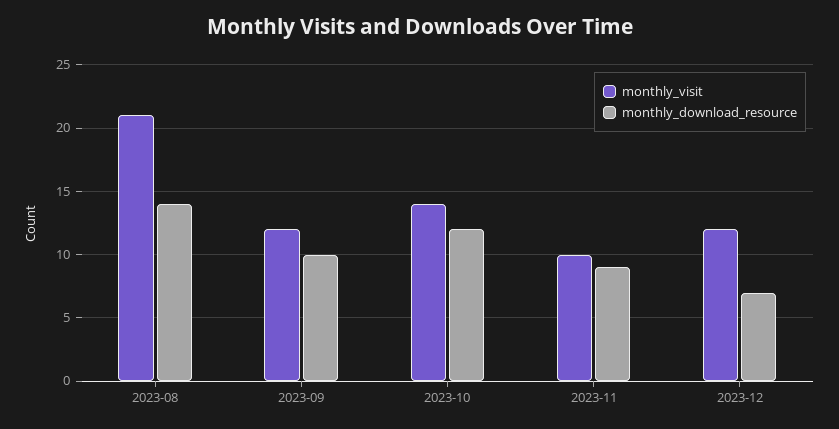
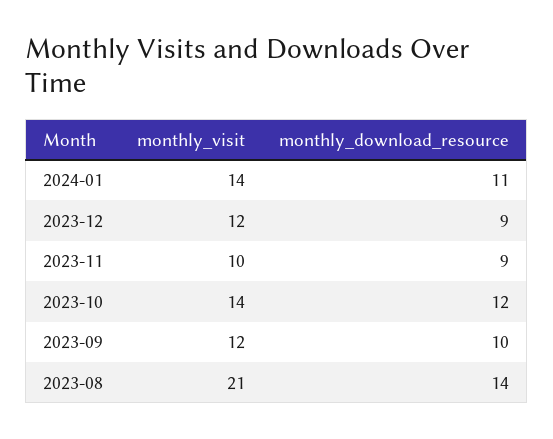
monthly_download_resource, 2023-12: 7 -> 9
monthly_visit, 2024-01: none -> 14
monthly_download_resource, 2024-01: none -> 11

